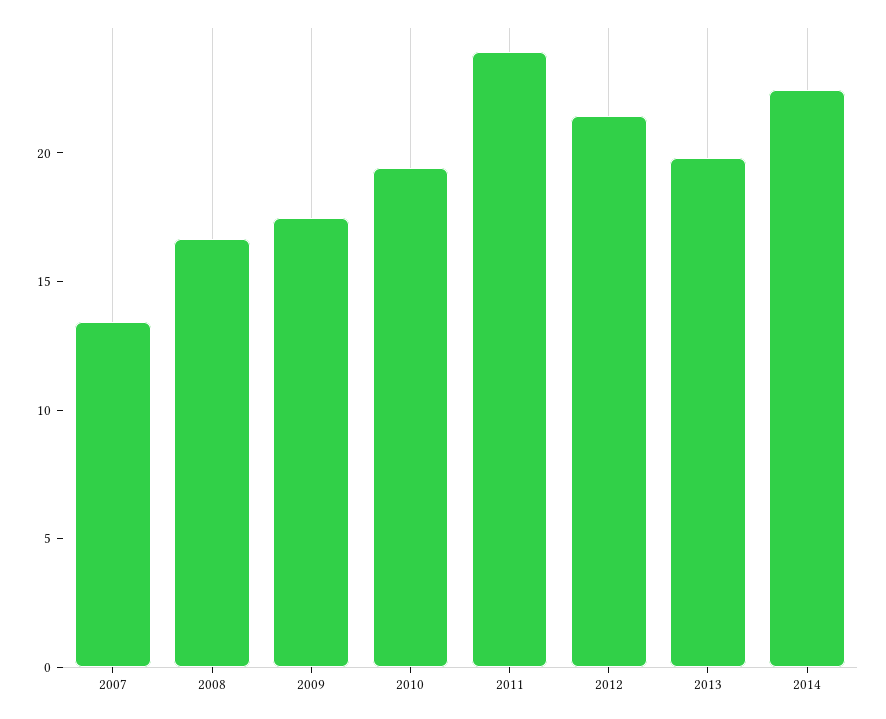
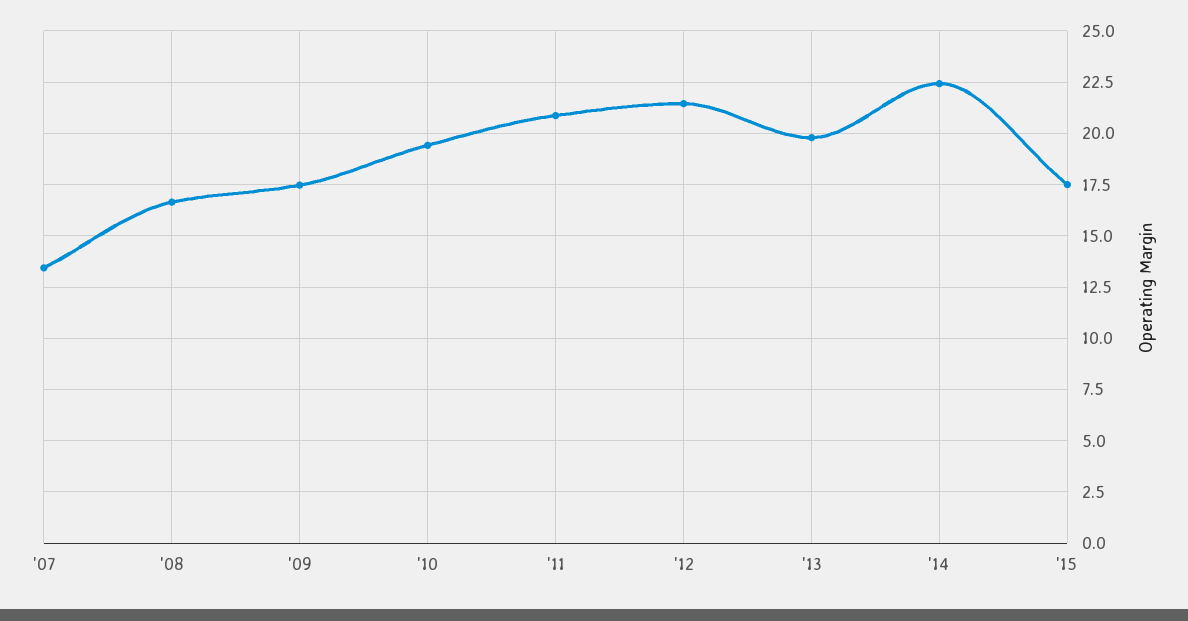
2011: 24 -> 21
'15: none -> 17.5

